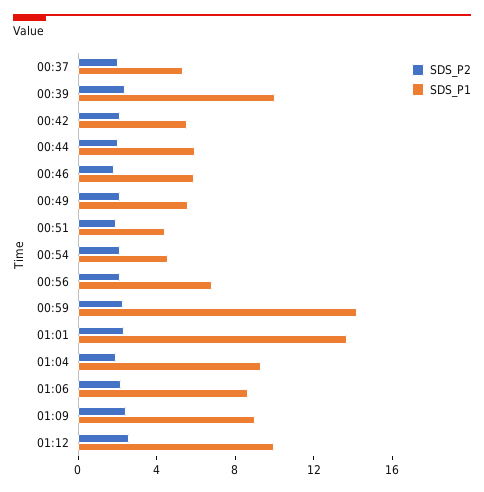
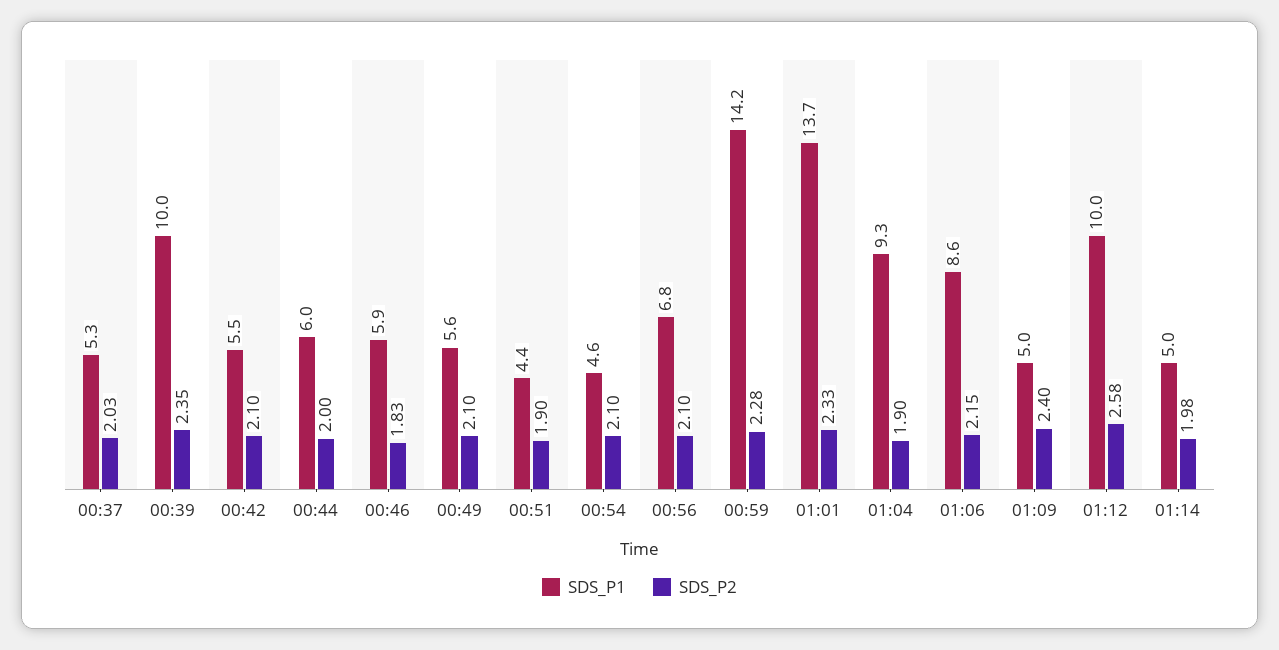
SDS_P1, 01:09: 9 -> 5
SDS_P1, 01:14: none -> 5
SDS_P2, 01:14: none -> 1.98

